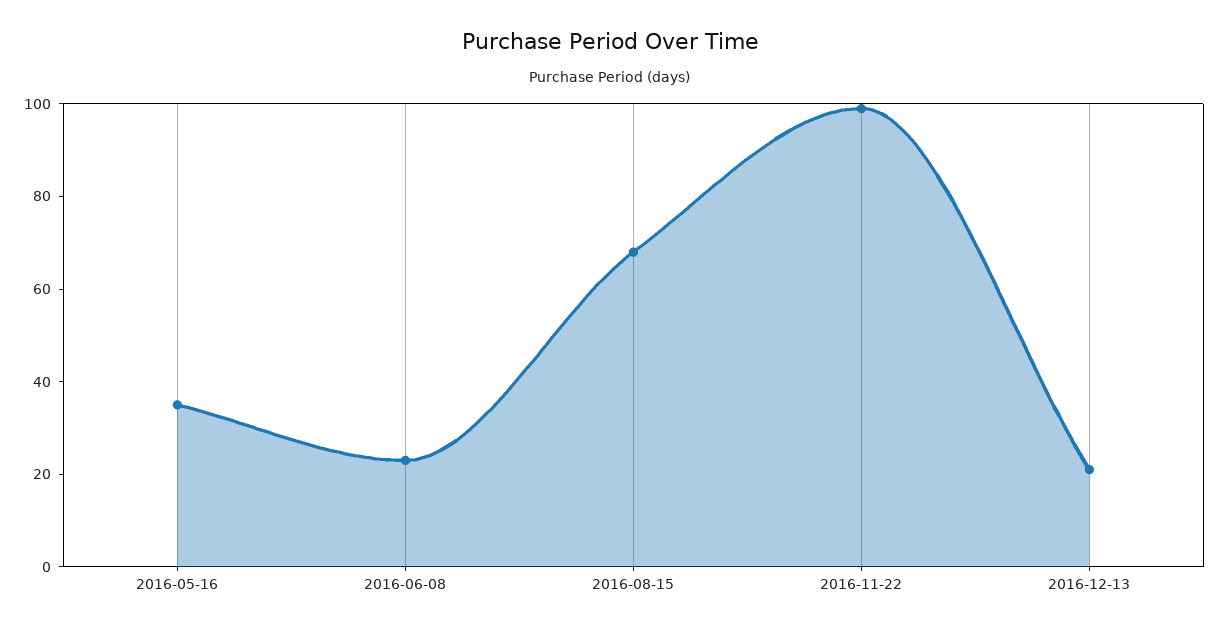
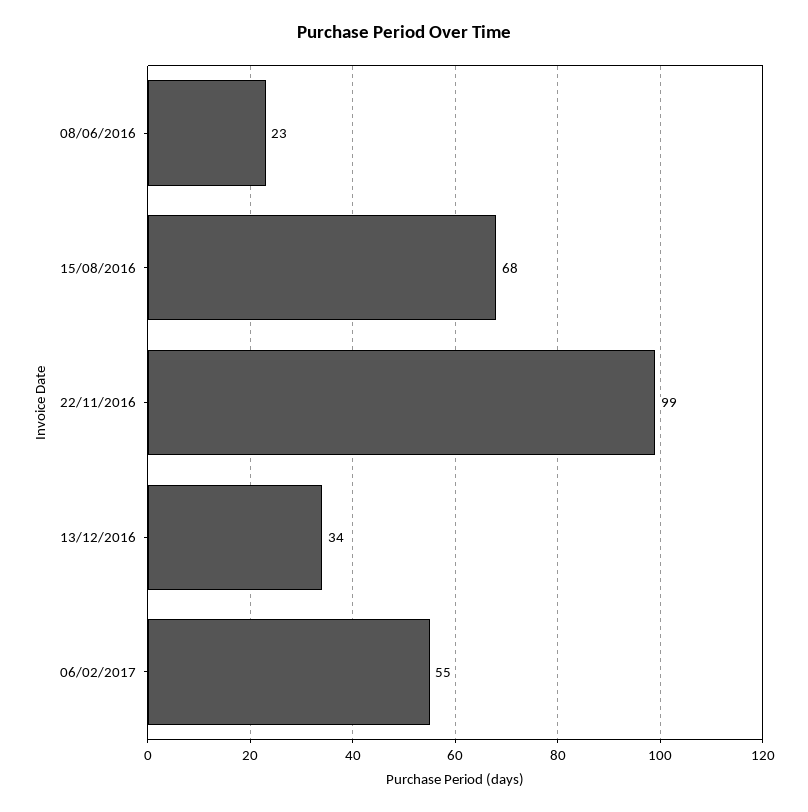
2016-05-16: 35 -> none
2016-12-13: 20 -> 34
06/02/2017: none -> 55

